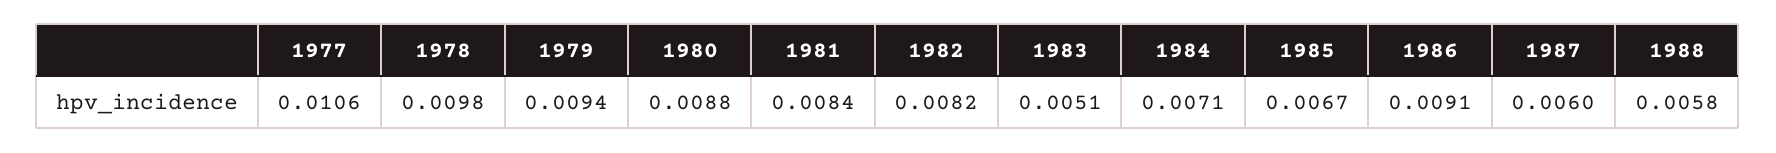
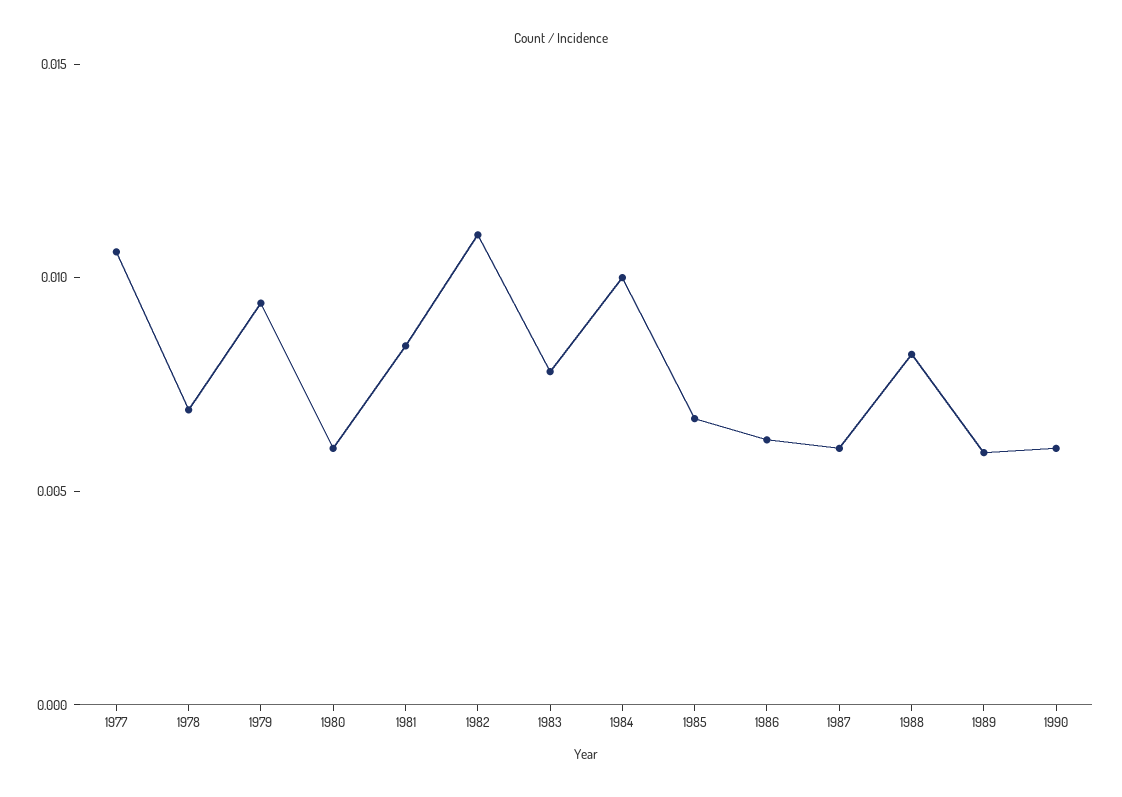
1978: 0.0098 -> 0.007
1980: 0.0088 -> 0.006
1982: 0.0082 -> 0.011
1983: 0.0051 -> 0.008
1984: 0.0071 -> 0.01
1986: 0.0091 -> 0.006
1988: 0.0058 -> 0.008
1989: none -> 0.006
1990: none -> 0.006

